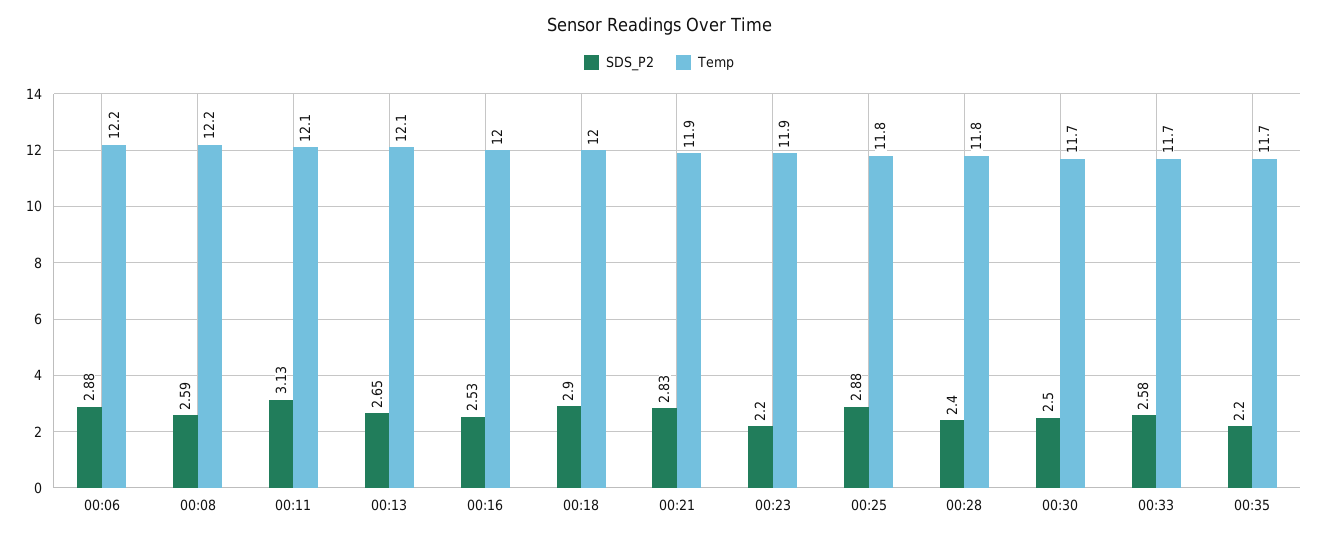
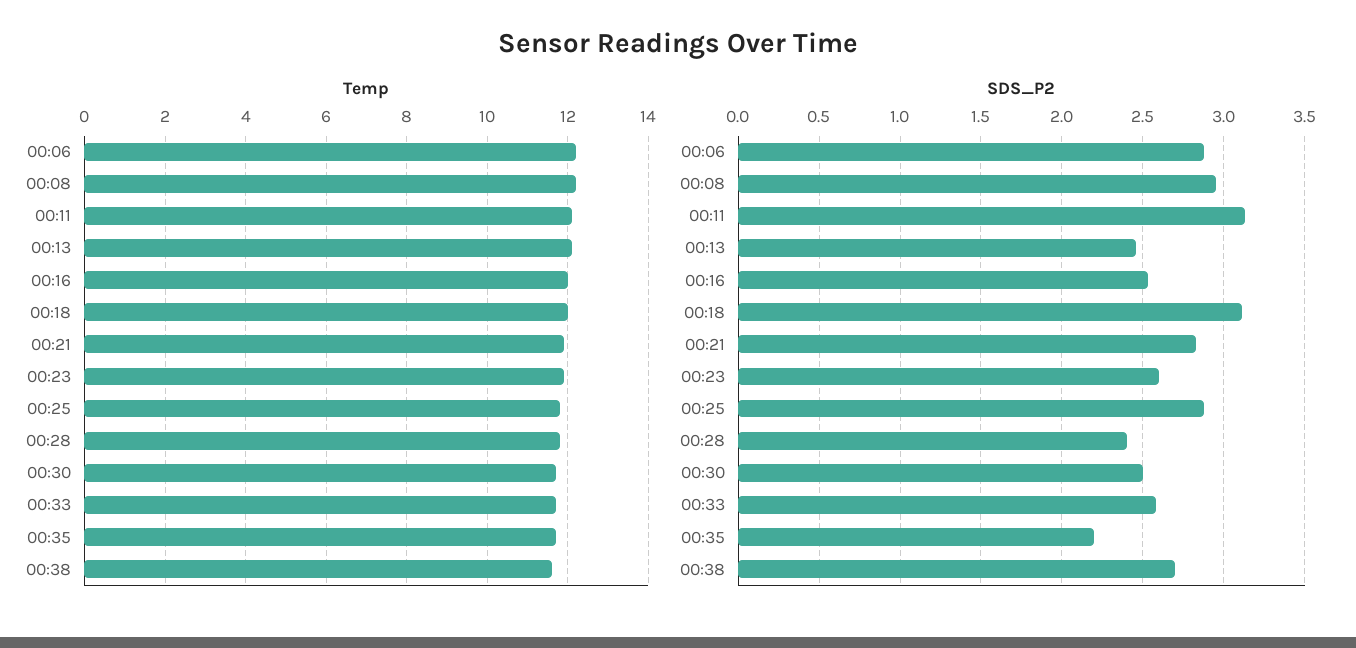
SDS_P2, 00:08: 2.59 -> 2.95
SDS_P2, 00:13: 2.65 -> 2.45
SDS_P2, 00:18: 2.9 -> 3.1
SDS_P2, 00:23: 2.2 -> 2.6
Temp, 00:38: none -> 11.5
SDS_P2, 00:38: none -> 2.7

